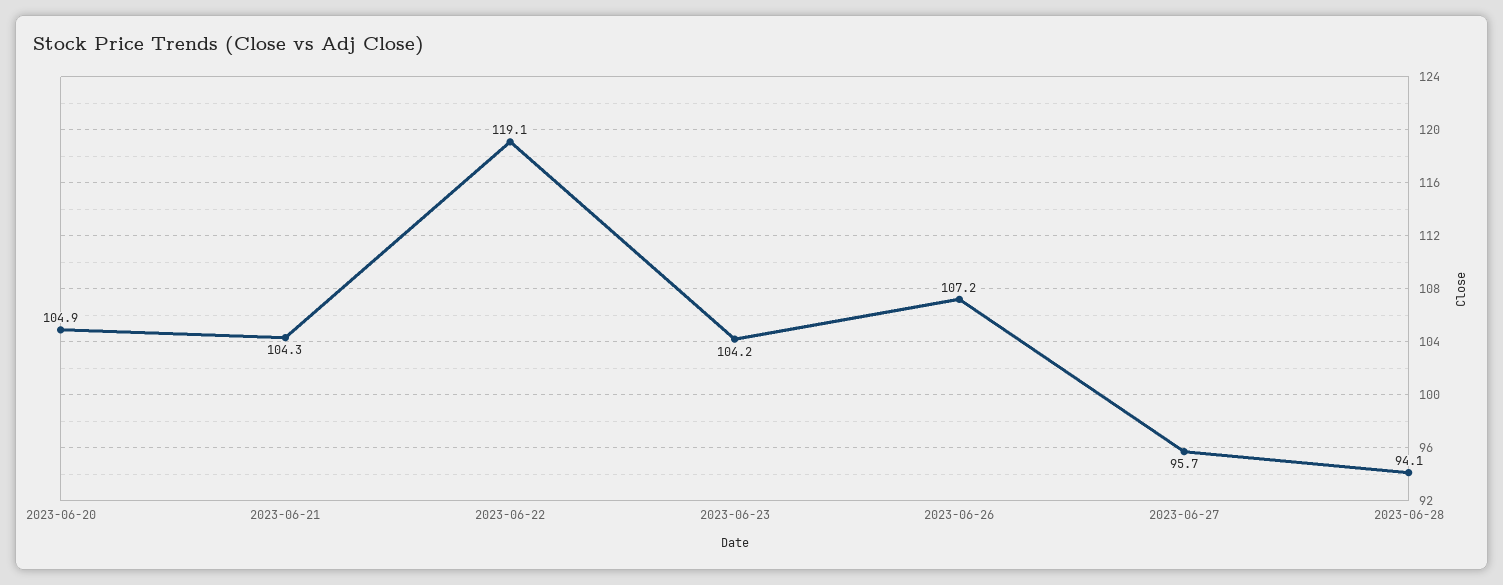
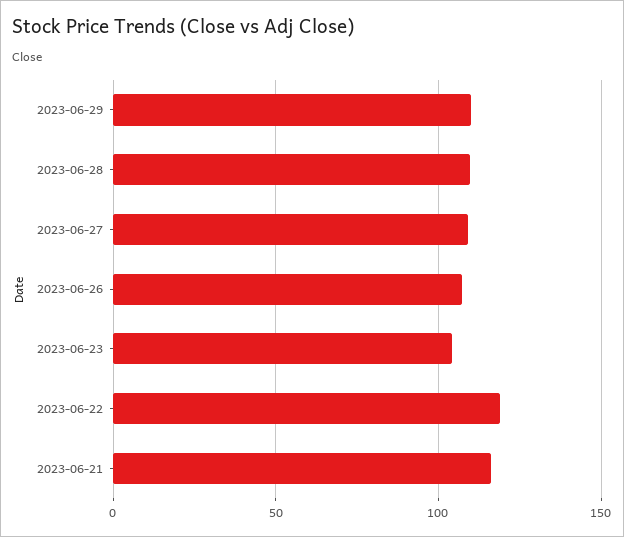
2023-06-20: 104.9 -> none
2023-06-21: 104.3 -> 115
2023-06-27: 95.7 -> 110
2023-06-28: 94.1 -> 110
2023-06-29: none -> 110

